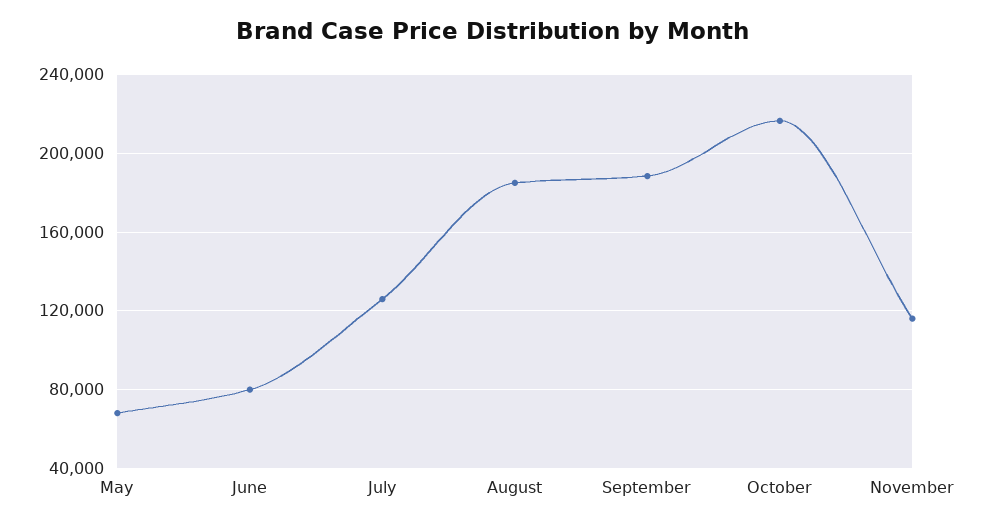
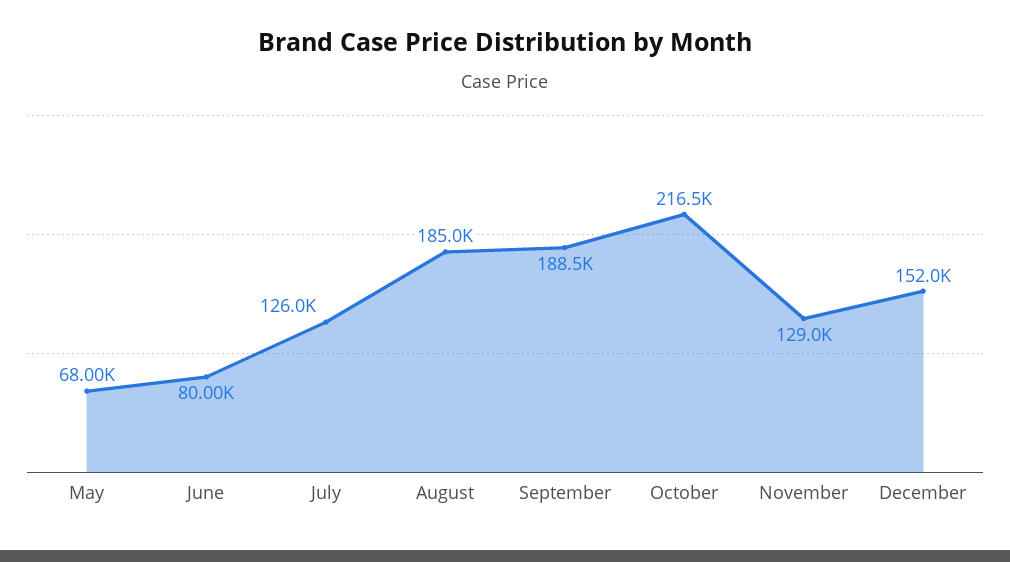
November: 115000 -> 129000
December: none -> 152000

